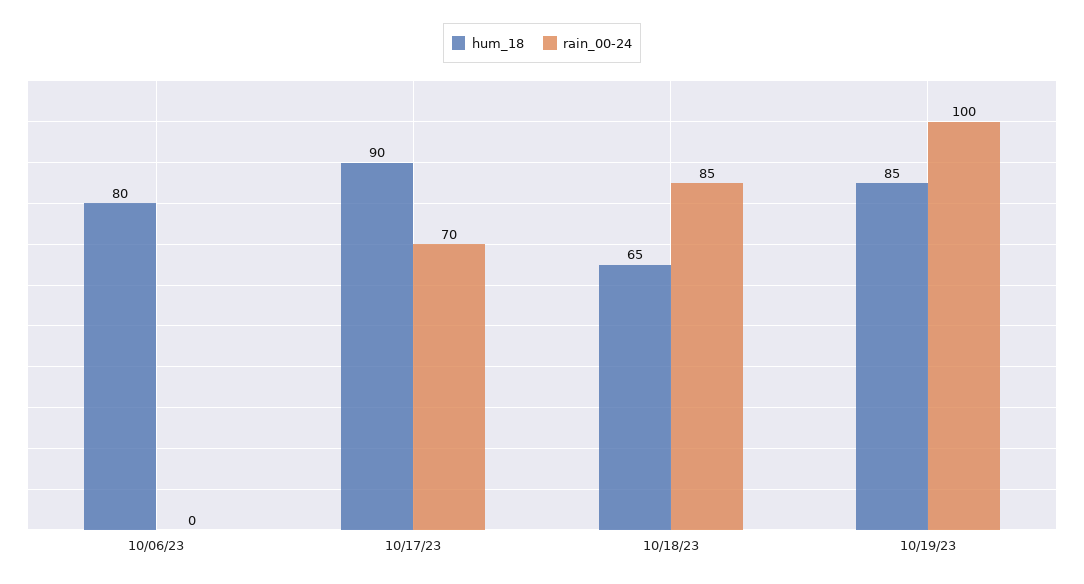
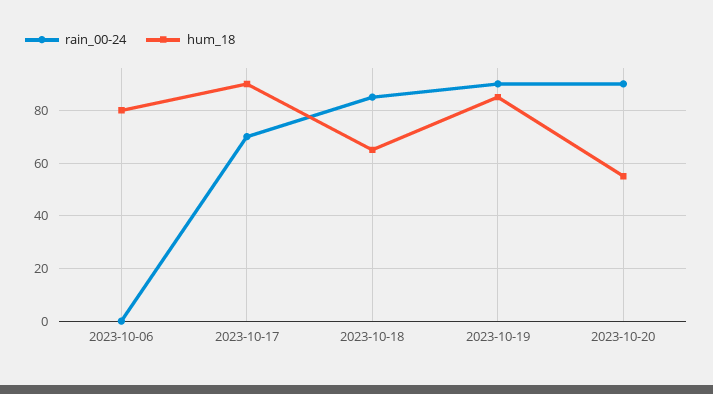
rain_00-24, 10/19/23: 100 -> 90
rain_00-24, 2023-10-20: none -> 90
hum_18, 2023-10-20: none -> 55

